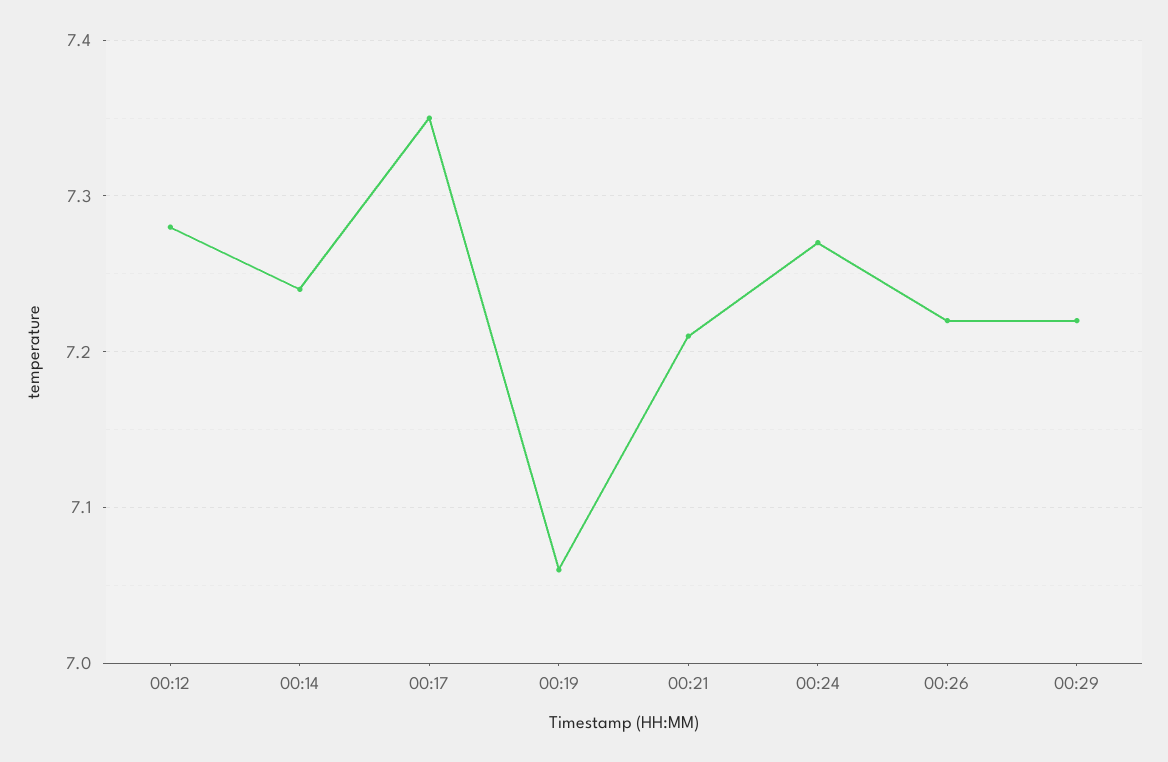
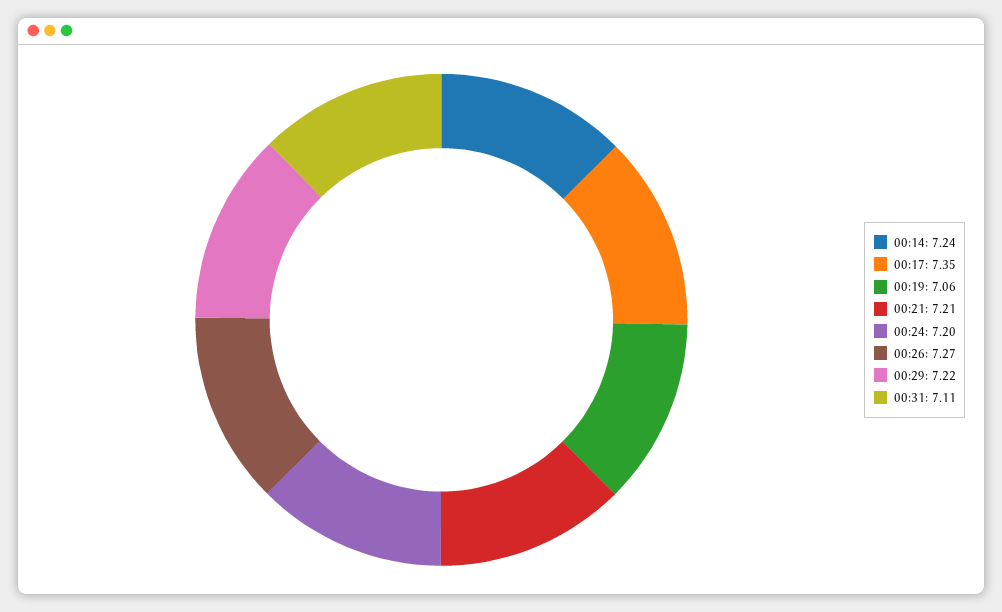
00:12: 7.28 -> none
00:24: 7.27 -> 7.2
00:26: 7.22 -> 7.27
00:31: none -> 7.11

